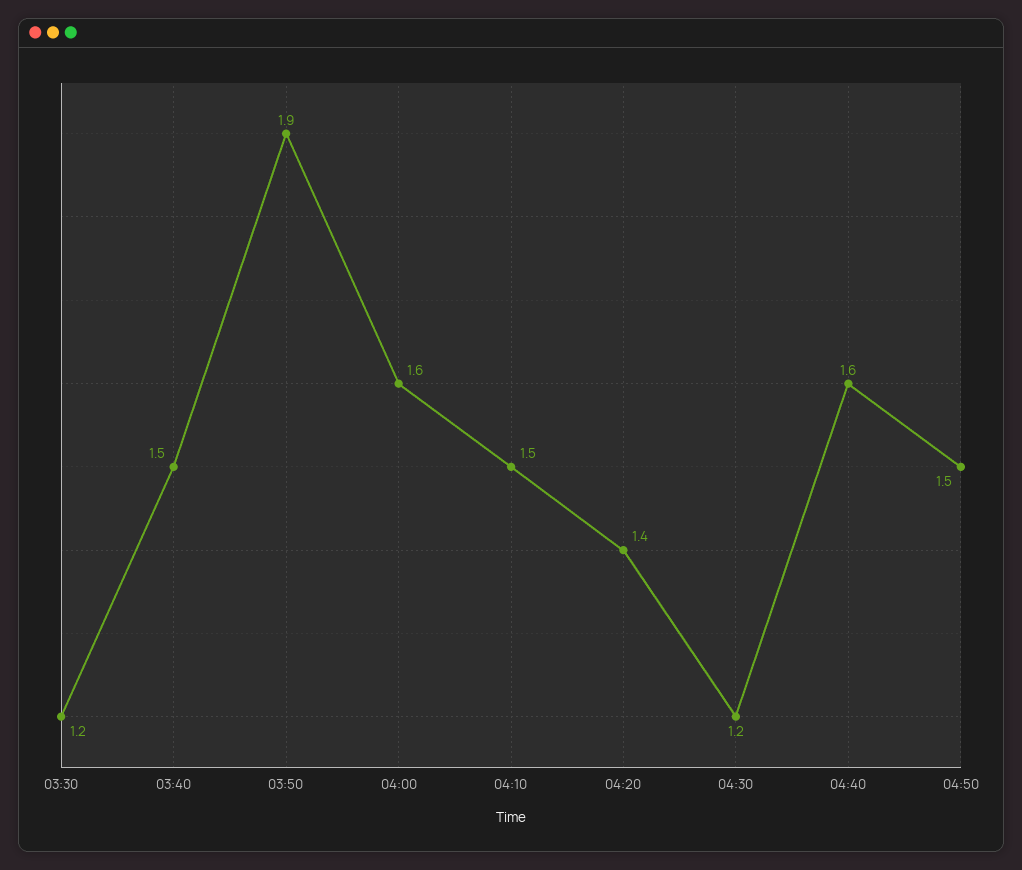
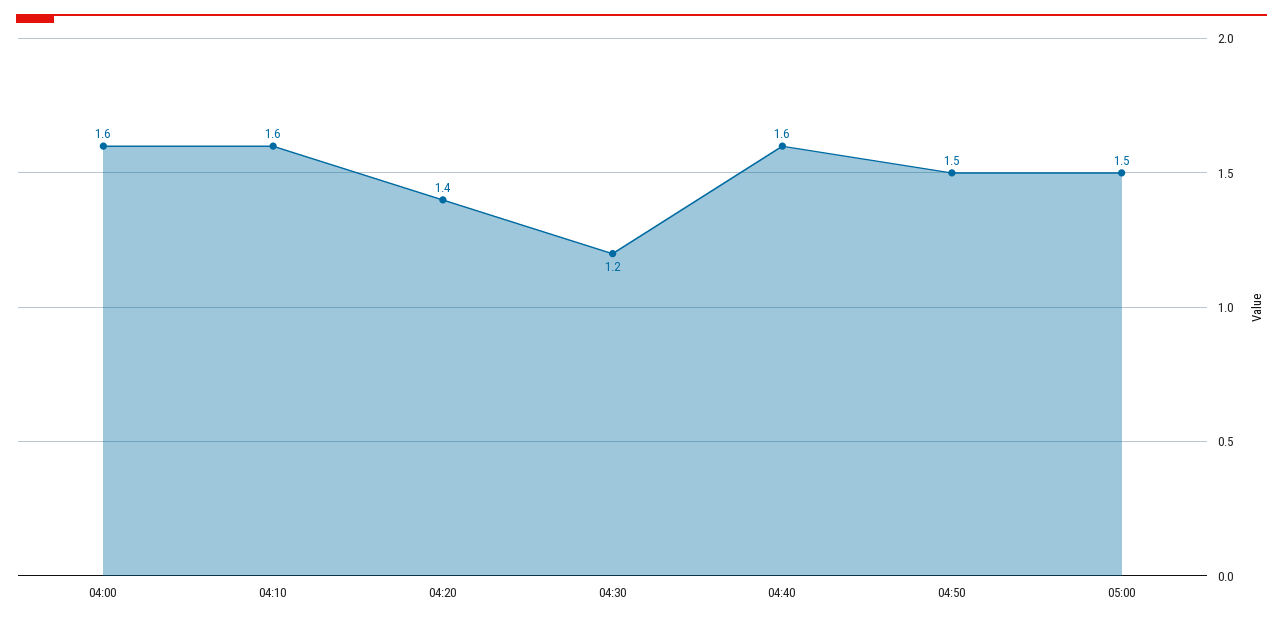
03:30: 1.2 -> none
03:40: 1.5 -> none
03:50: 1.9 -> none
04:10: 1.5 -> 1.6
05:00: none -> 1.5

